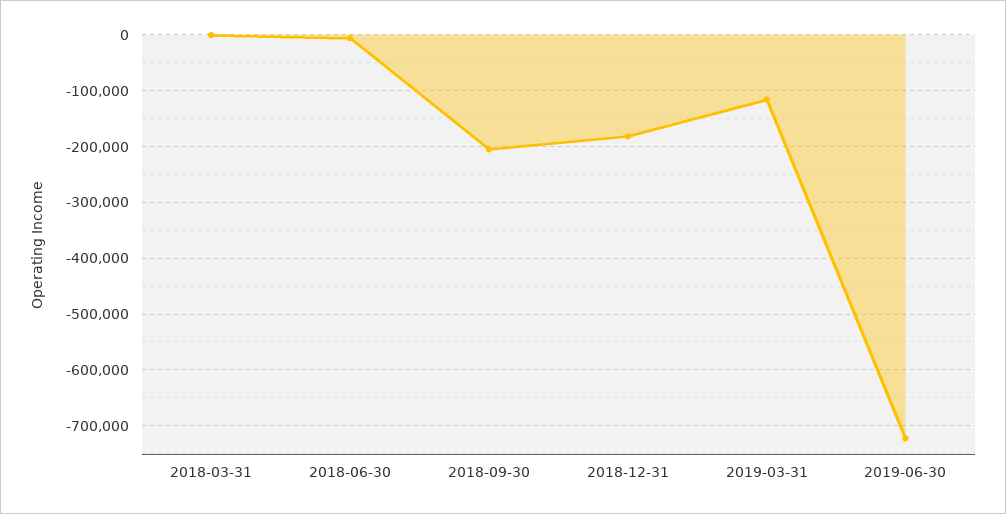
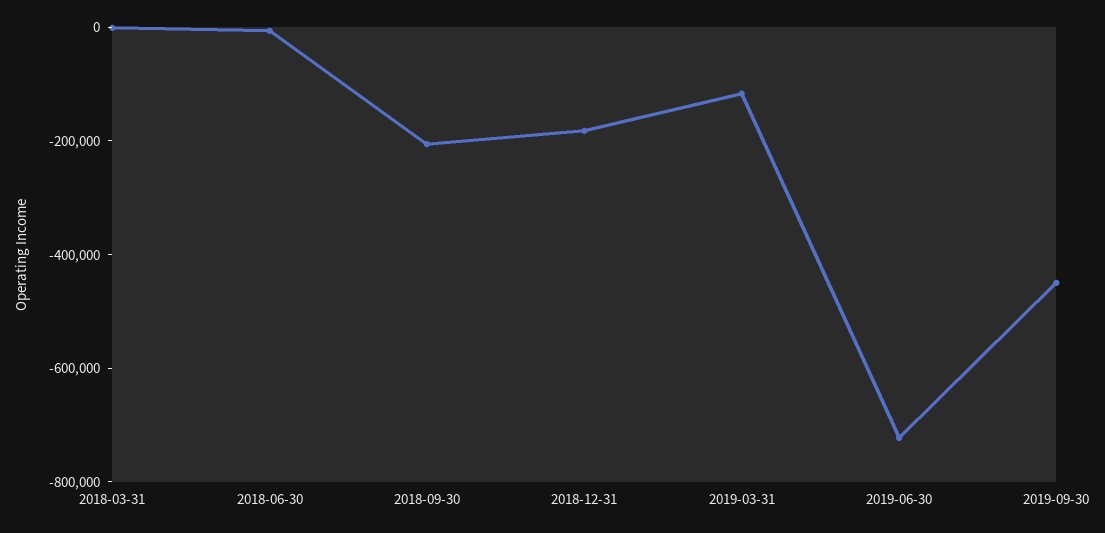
2019-09-30: none -> -450000

